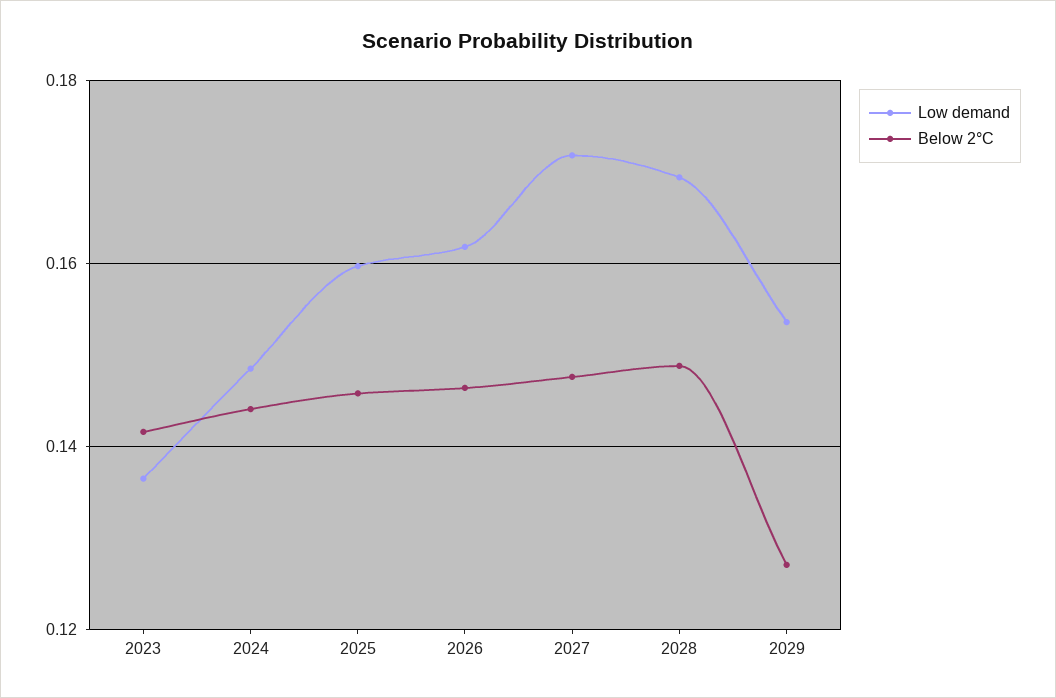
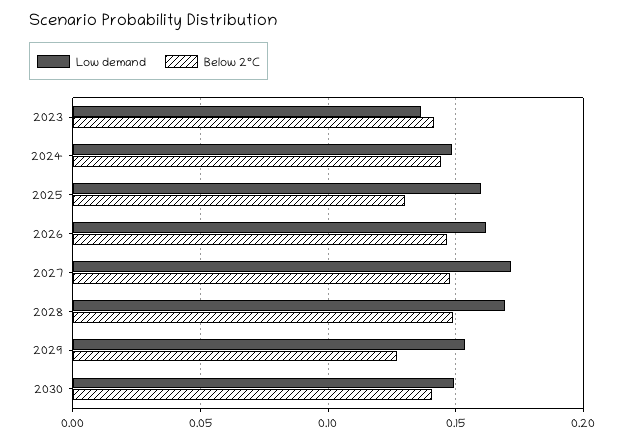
Below 2°C, 2025: 0.146 -> 0.13
Low demand, 2030: none -> 0.15
Below 2°C, 2030: none -> 0.14

